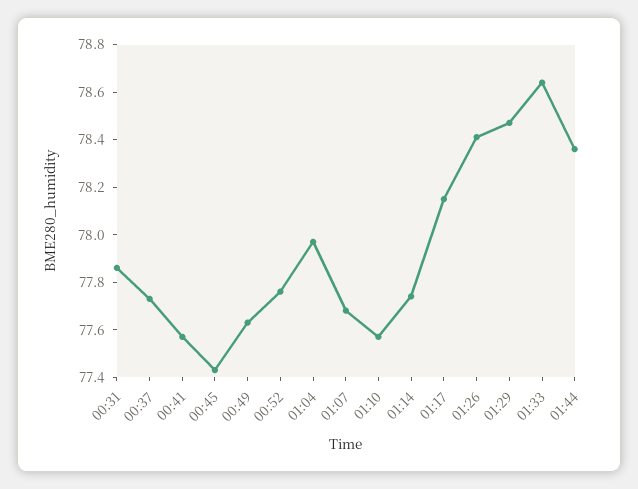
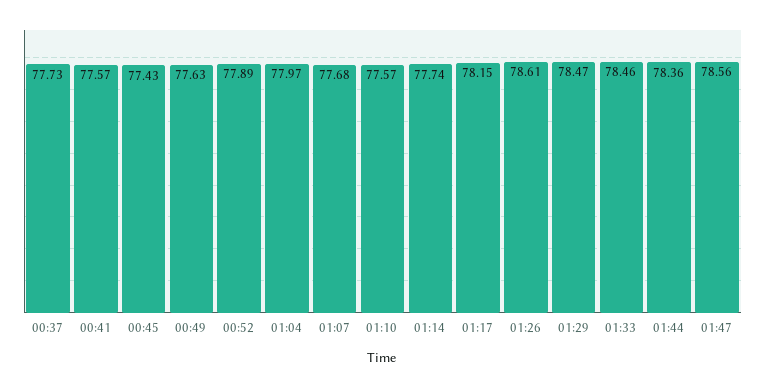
00:31: 77.85 -> none
00:52: 77.75 -> 77.89
01:26: 78.4 -> 78.61
01:33: 78.65 -> 78.46
01:47: none -> 78.56

